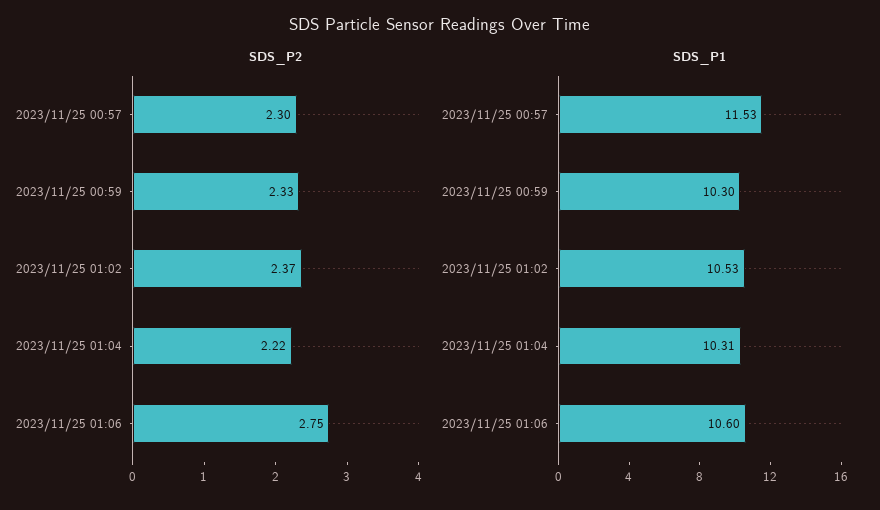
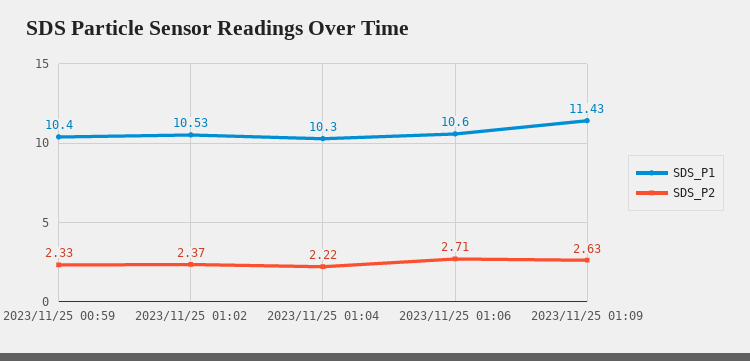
SDS_P2, 2023/11/25 00:57: 2.3 -> none
SDS_P2, 2023/11/25 01:06: 2.75 -> 2.71
SDS_P1, 2023/11/25 00:57: 11.53 -> none
SDS_P1, 2023/11/25 00:59: 10.3 -> 10.4
SDS_P1, 2023/11/25 01:04: 10.31 -> 10.3
SDS_P1, 2023/11/25 01:09: none -> 11.43
SDS_P2, 2023/11/25 01:09: none -> 2.63

